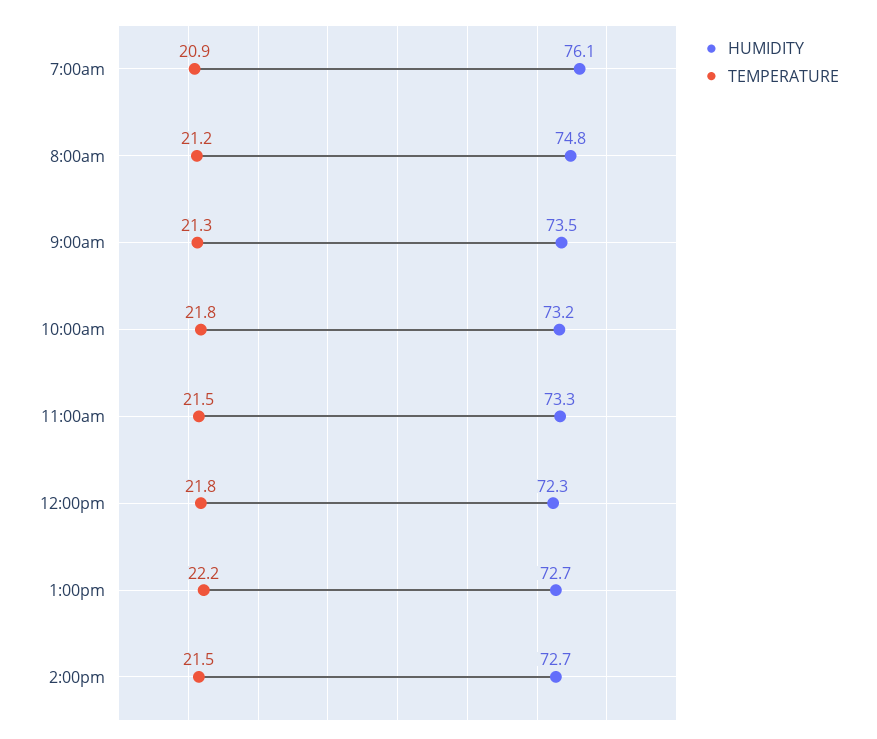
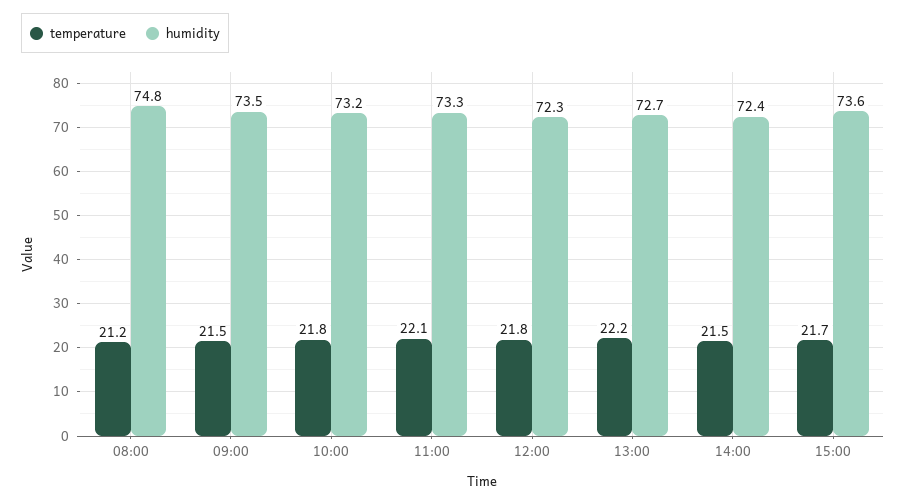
HUMIDITY, 7:00am: 76.1 -> none
TEMPERATURE, 7:00am: 20.9 -> none
TEMPERATURE, 9:00am: 21.3 -> 21.5
TEMPERATURE, 11:00am: 21.5 -> 22.1
HUMIDITY, 2:00pm: 72.7 -> 72.4
TEMPERATURE, 15:00: none -> 21.7
HUMIDITY, 15:00: none -> 73.6

